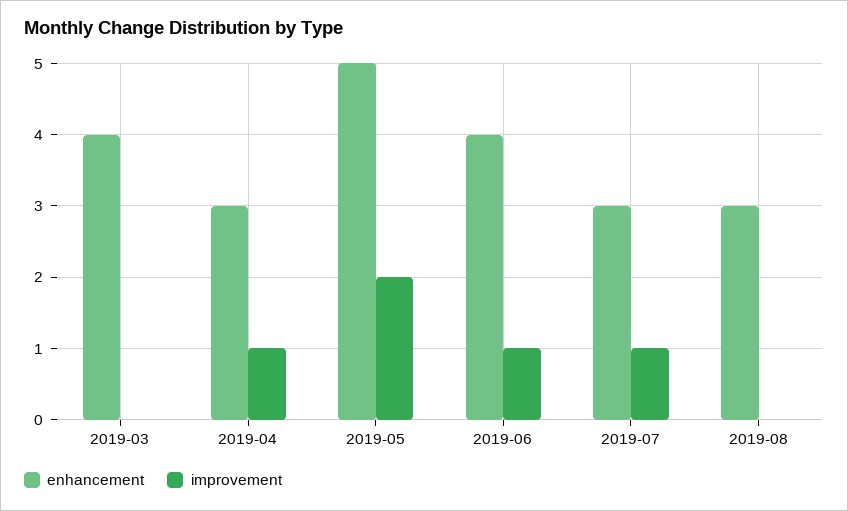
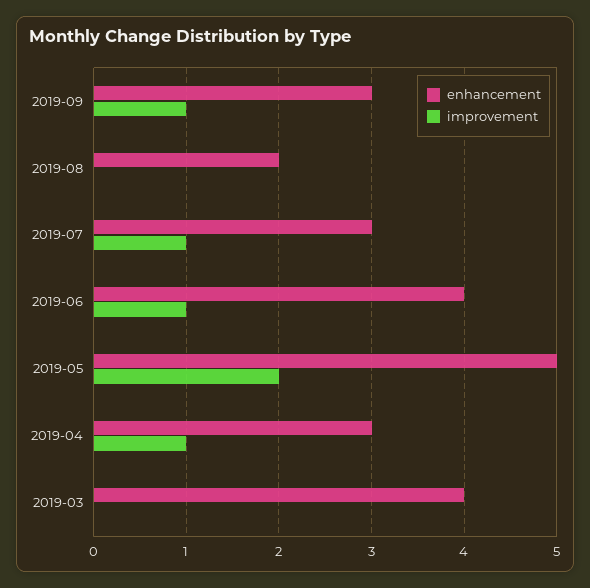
enhancement, 2019-08: 3 -> 2
enhancement, 2019-09: none -> 3
improvement, 2019-09: none -> 1

